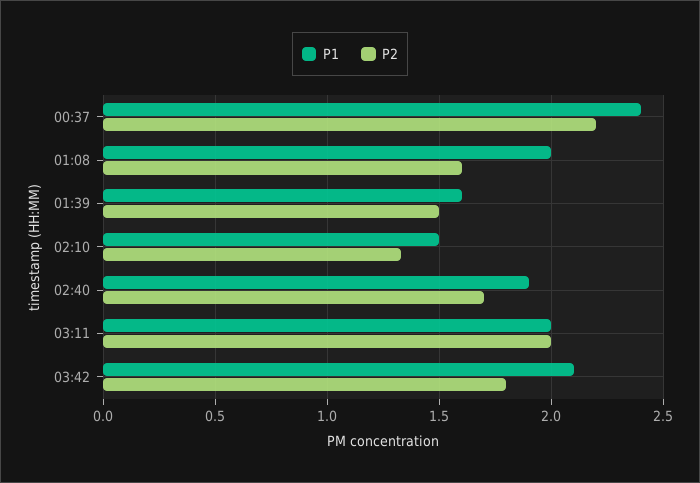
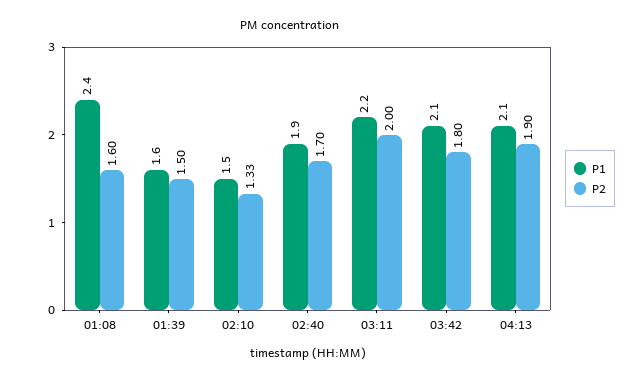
P1, 00:37: 2.4 -> none
P2, 00:37: 2.2 -> none
P1, 01:08: 2 -> 2.4
P1, 03:11: 2 -> 2.2
P1, 04:13: none -> 2.1
P2, 04:13: none -> 1.9

